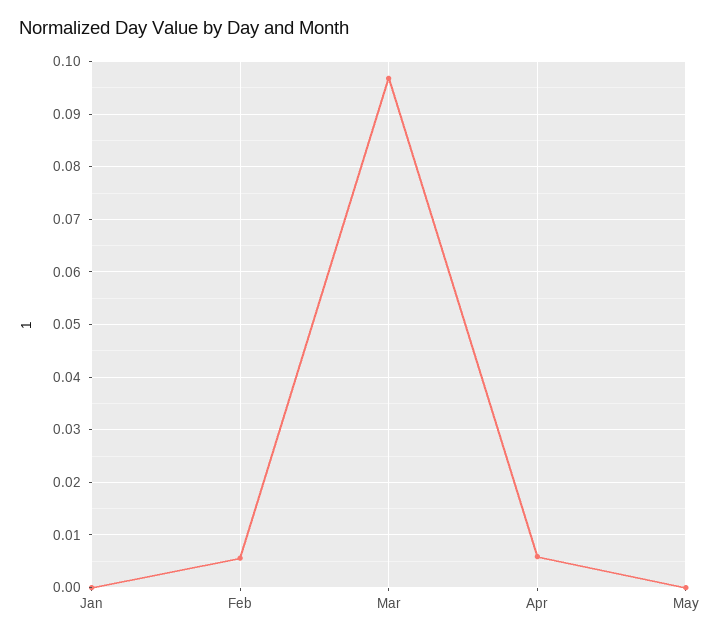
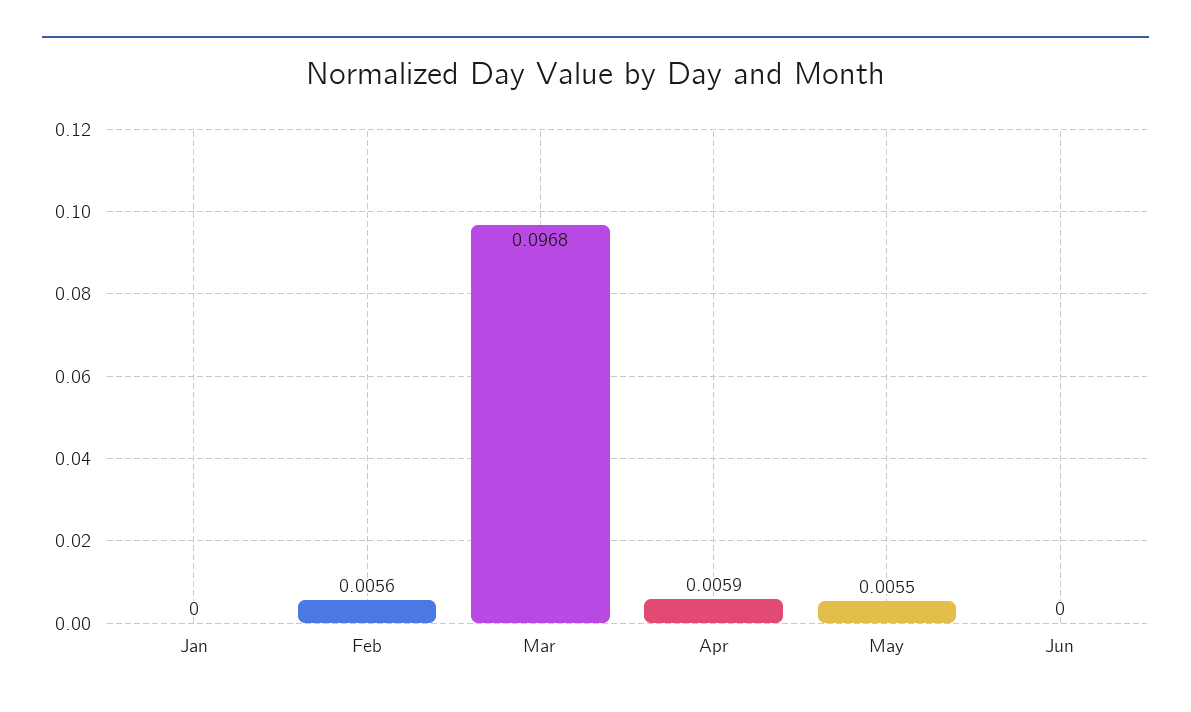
May: 0 -> 0.0055
Jun: none -> 0

